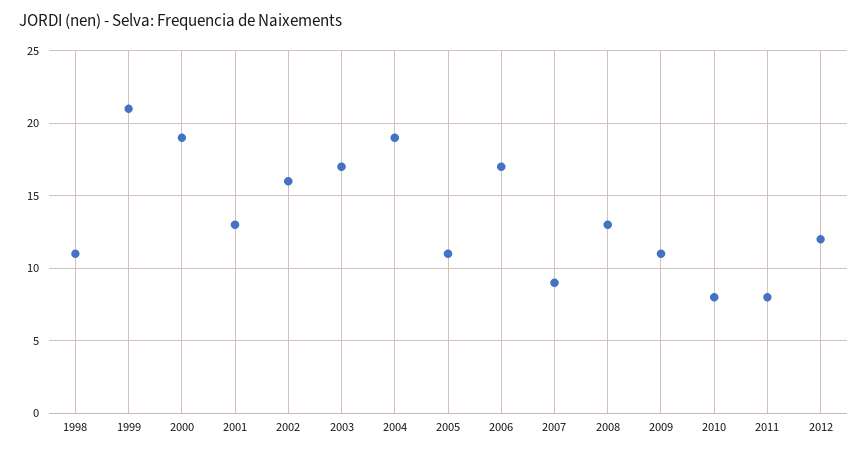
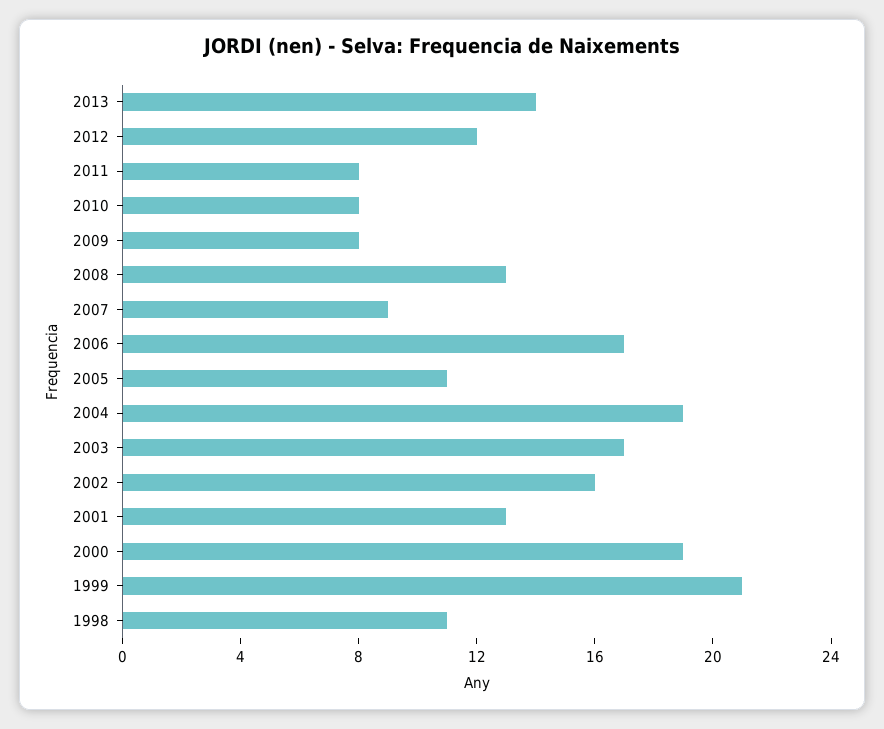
2009: 11 -> 8
2013: none -> 14

